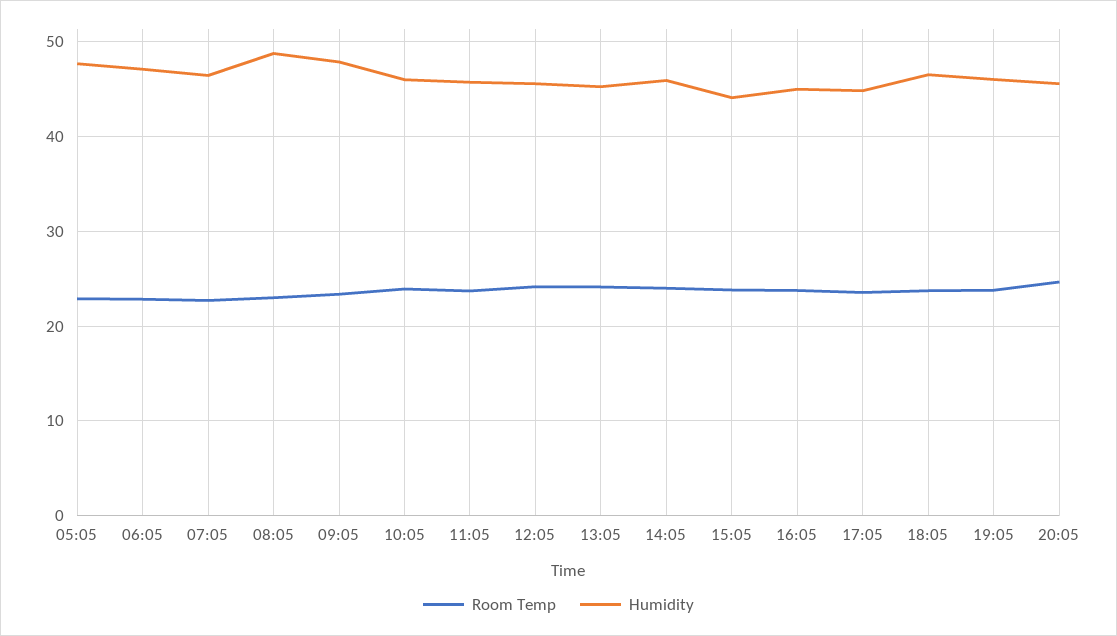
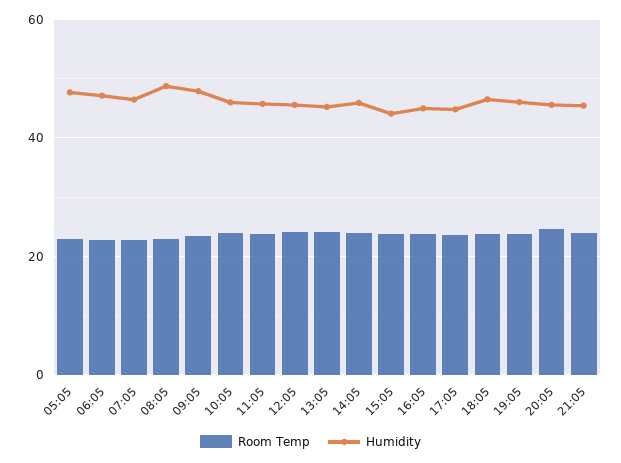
Room Temp, 21:05: none -> 24
Humidity, 21:05: none -> 46

